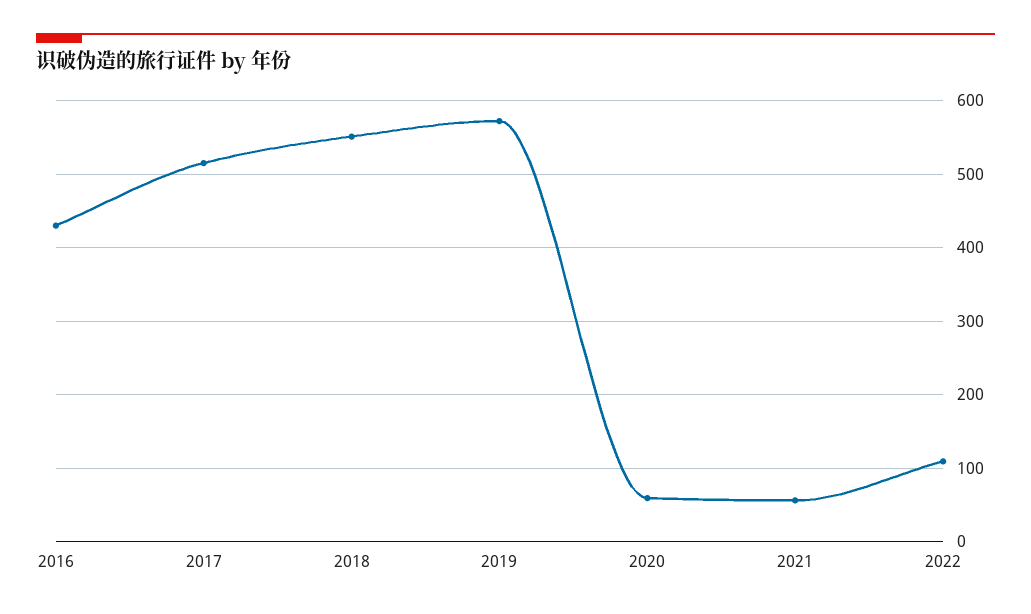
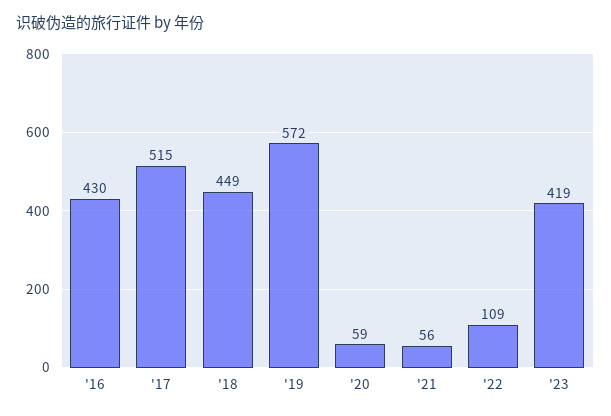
2018: 550 -> 449
'23: none -> 419

